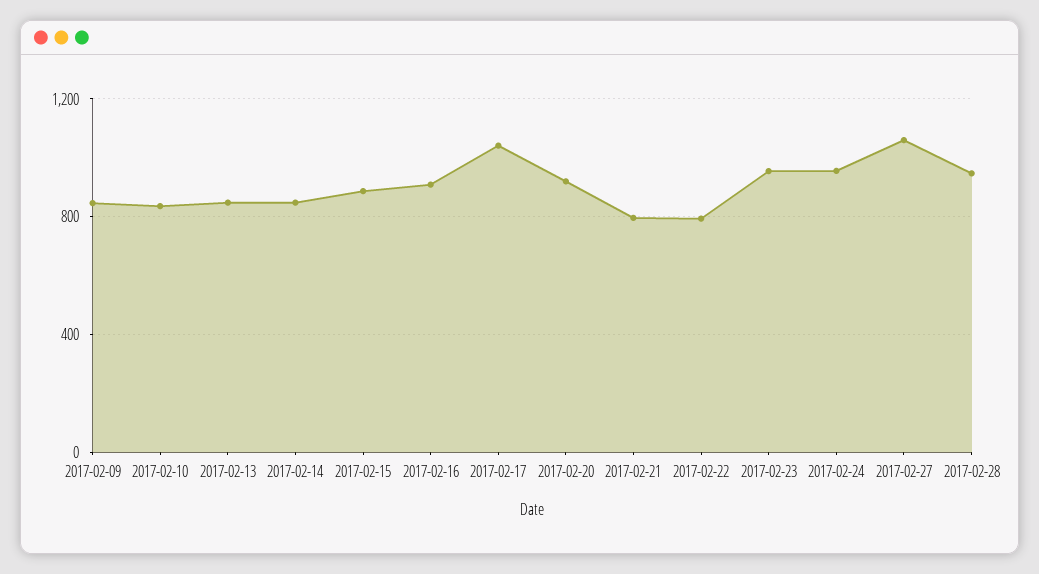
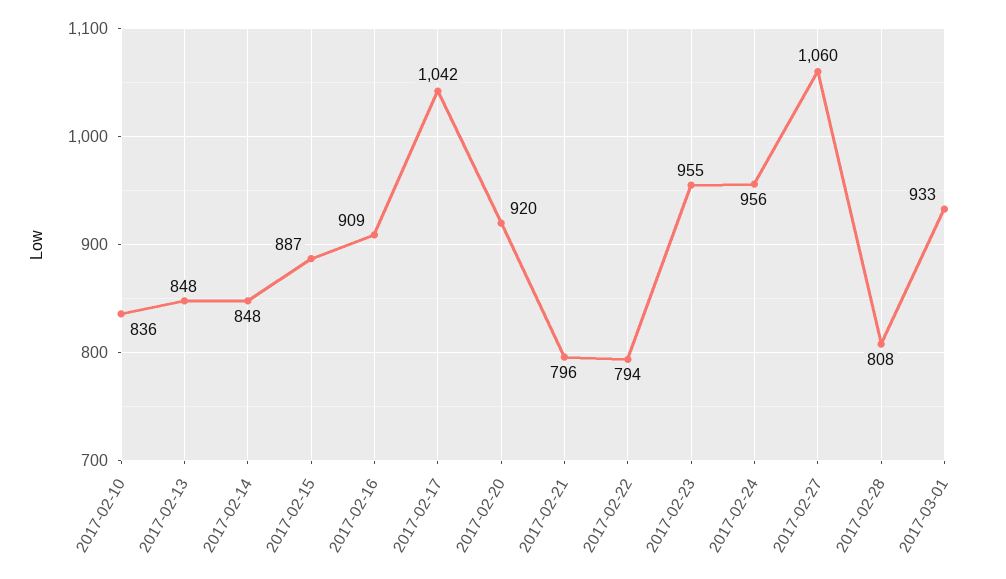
2017-02-09: 850 -> none
2017-02-28: 950 -> 808
2017-03-01: none -> 933

